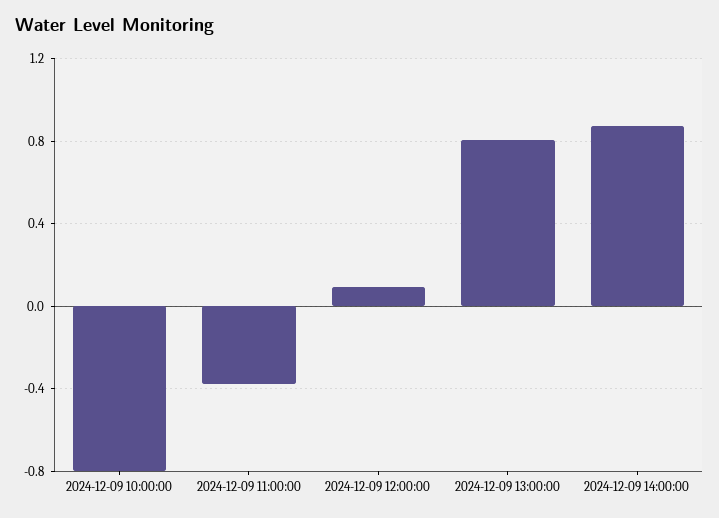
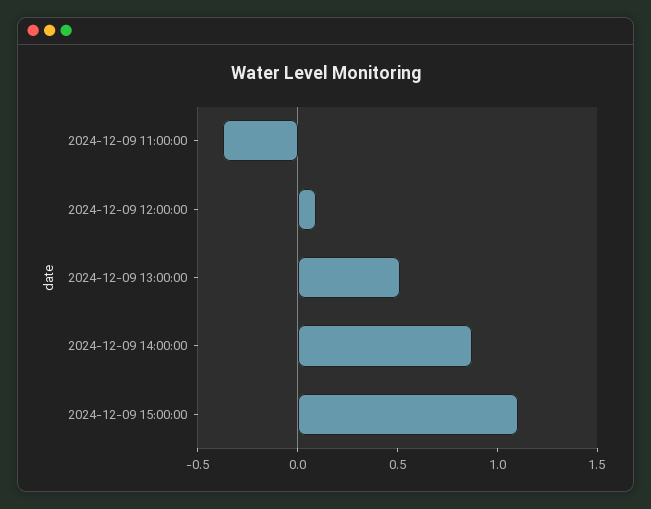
2024-12-09 10:00:00: -0.8 -> none
2024-12-09 13:00:00: 0.8 -> 0.5
2024-12-09 15:00:00: none -> 1.1

